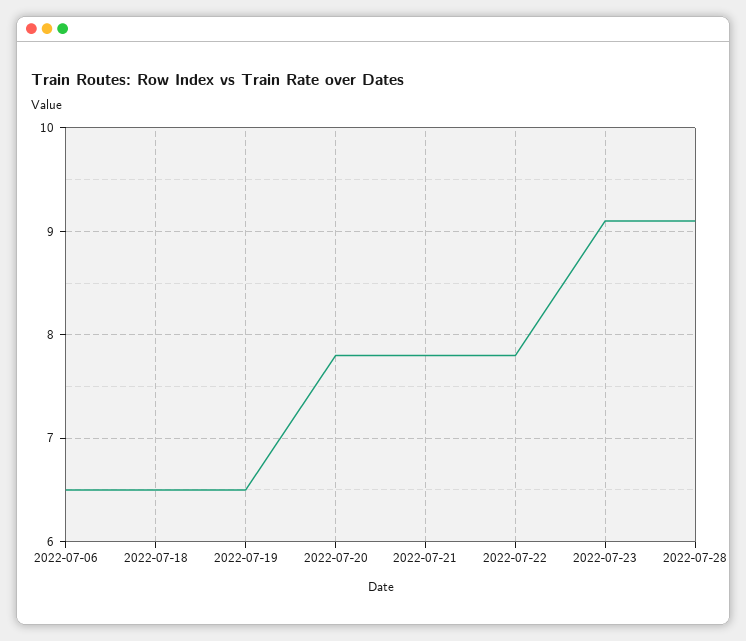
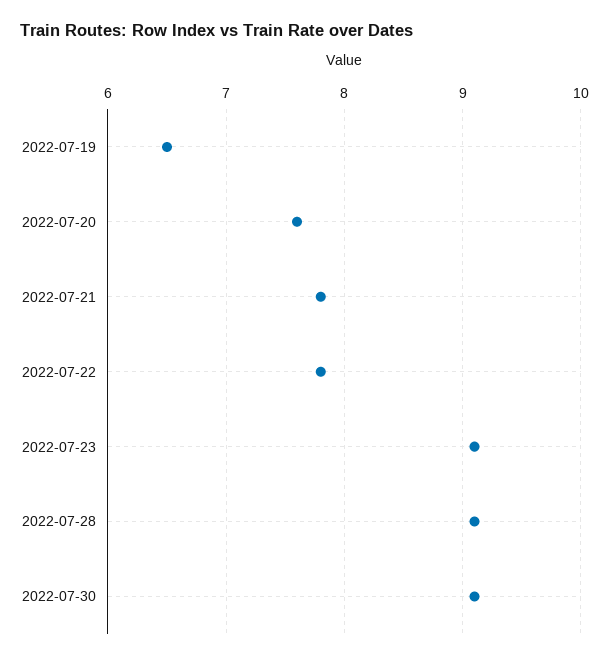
2022-07-06: 6.5 -> none
2022-07-18: 6.5 -> none
2022-07-20: 7.8 -> 7.6
2022-07-30: none -> 9.1

